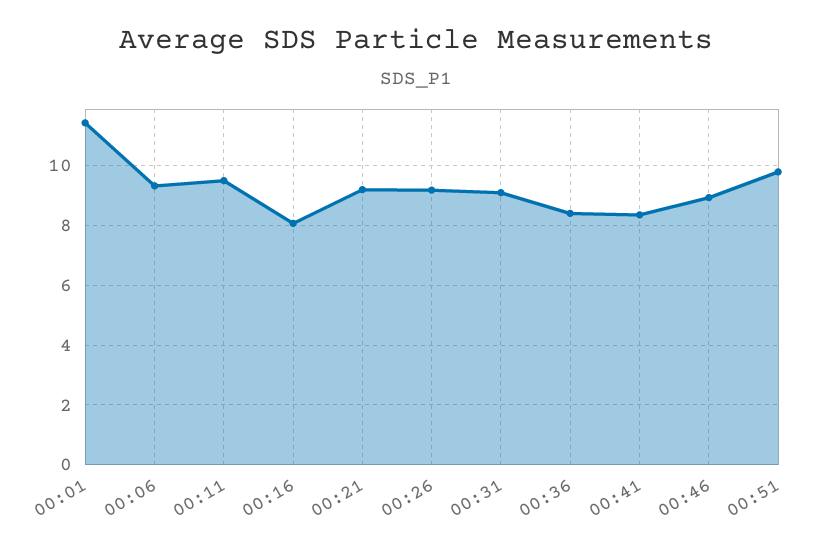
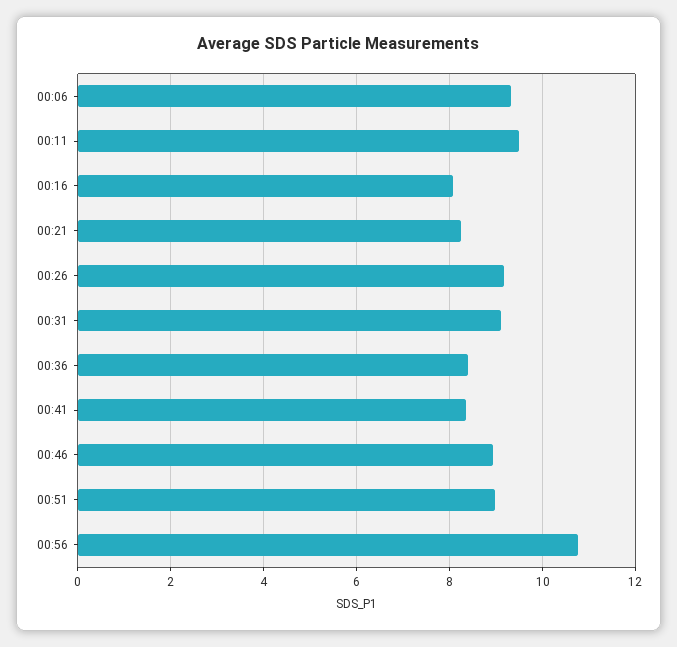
00:01: 11.5 -> none
00:21: 9.25 -> 8.2
00:51: 9.75 -> 9
00:56: none -> 10.8

